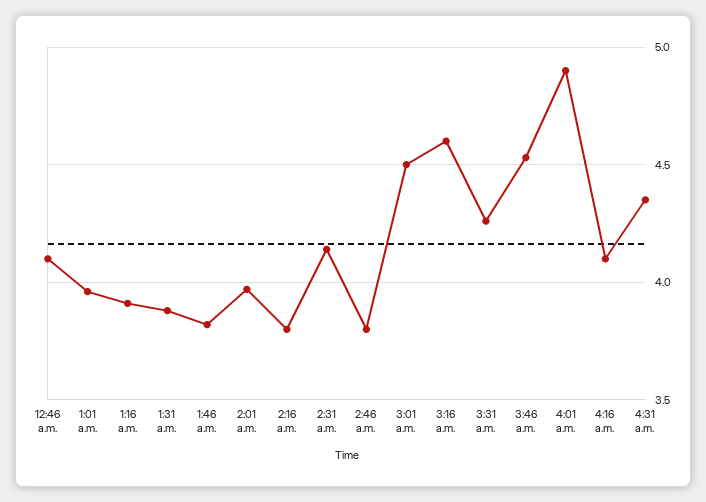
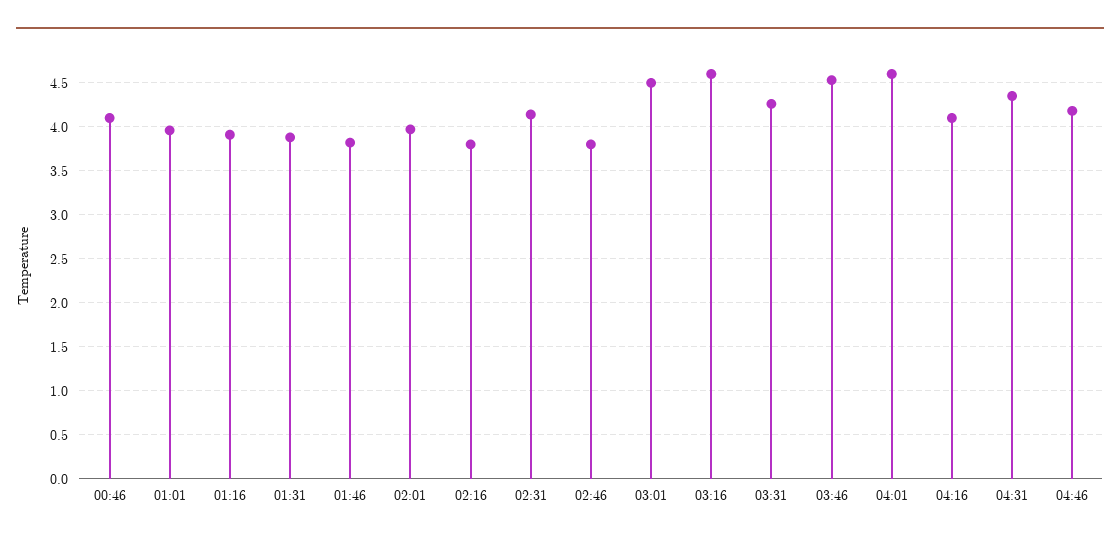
4:01 a.m.: 4.9 -> 4.6
04:46: none -> 4.2

